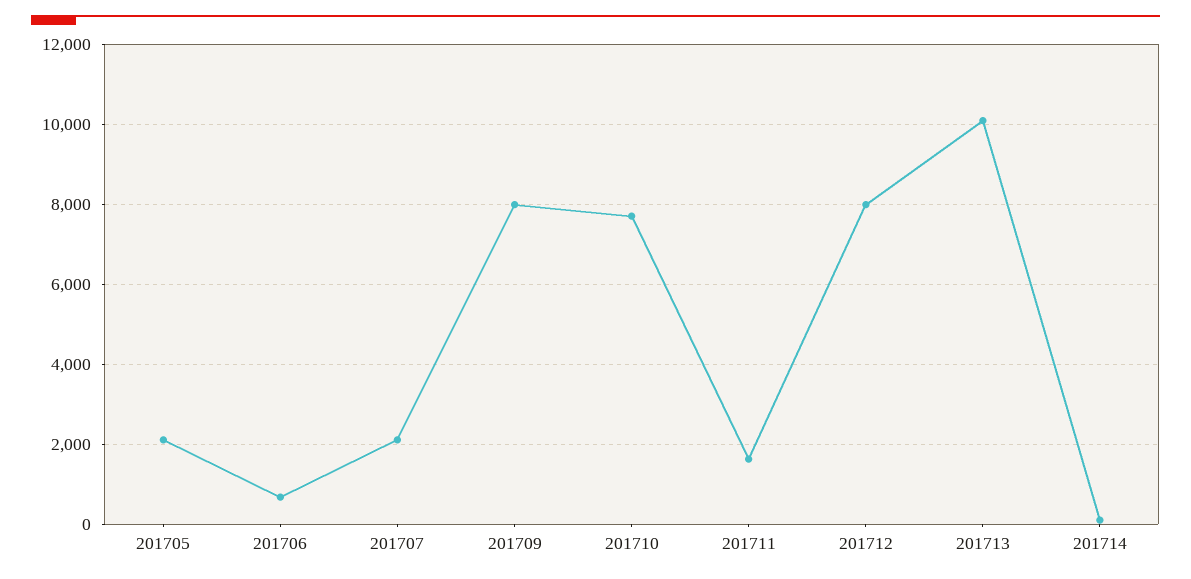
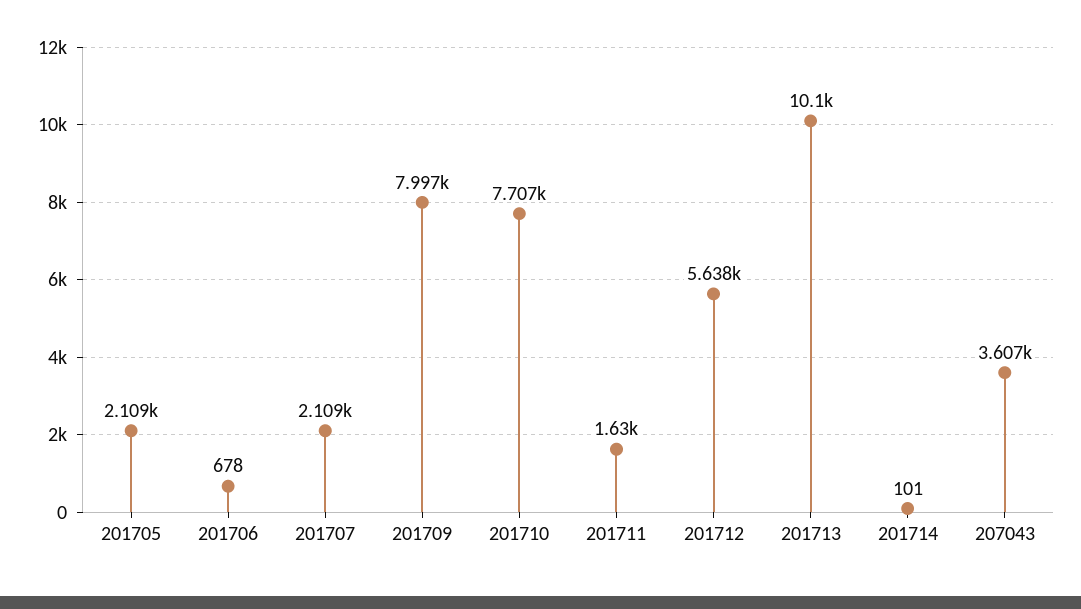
201712: 8000 -> 5638
207043: none -> 3607

